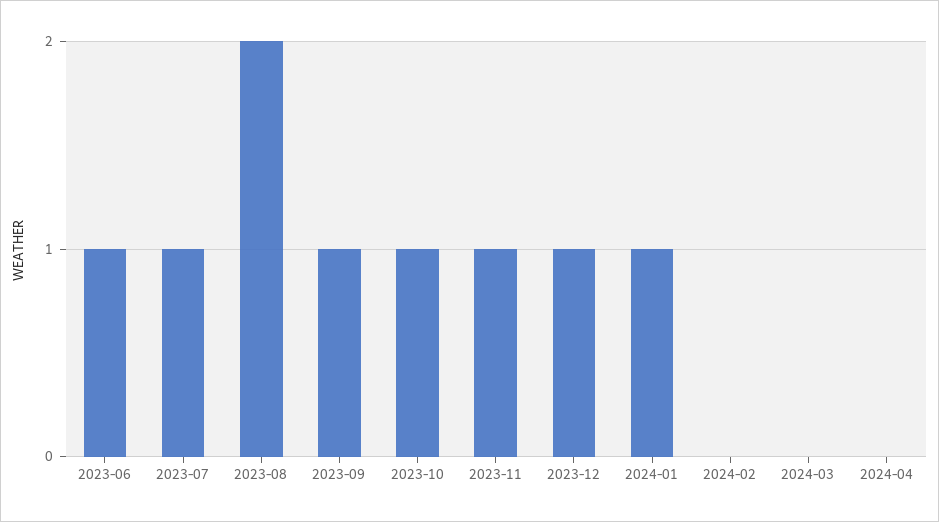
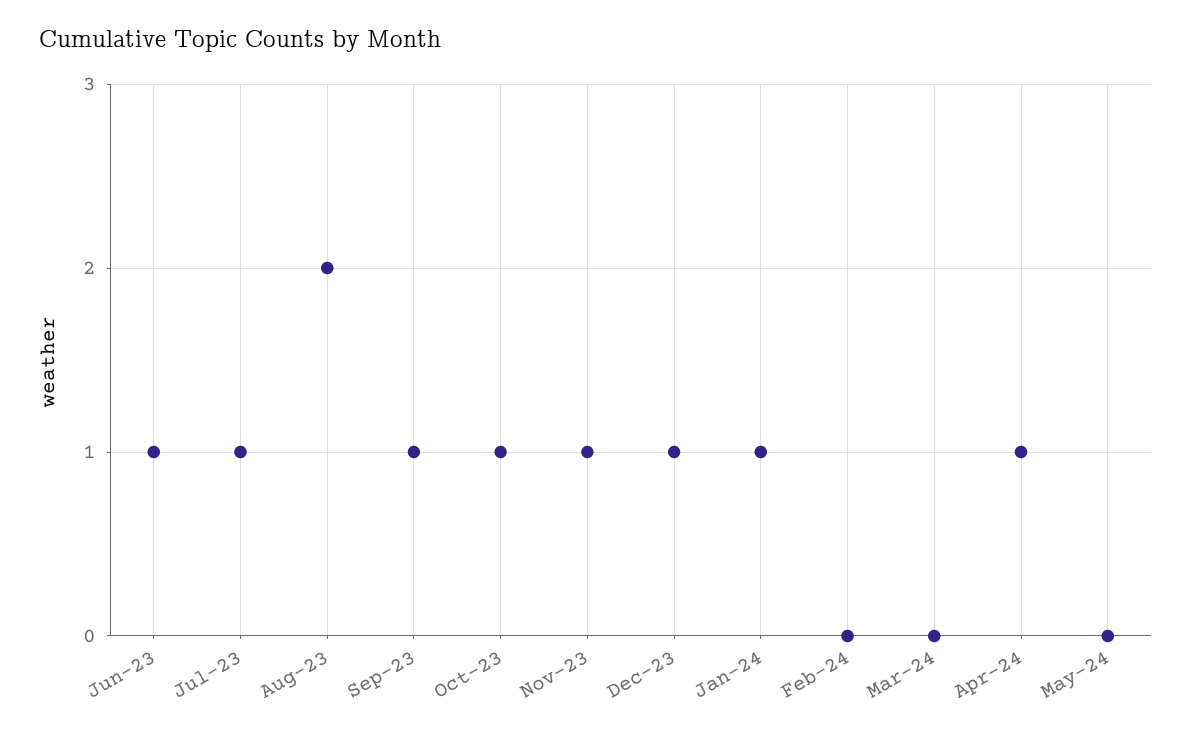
2024-04: 0 -> 1
May-24: none -> 0

